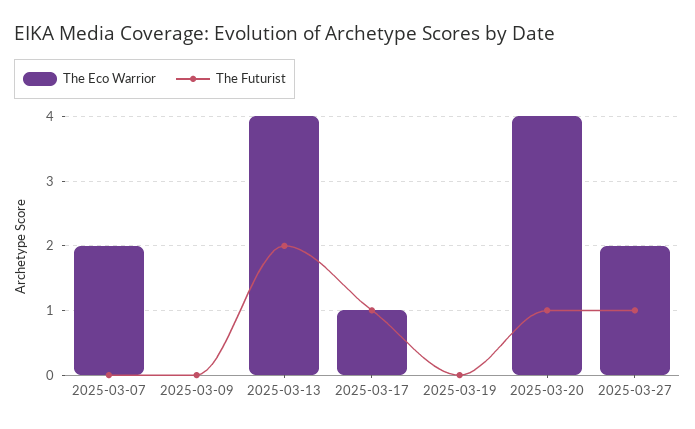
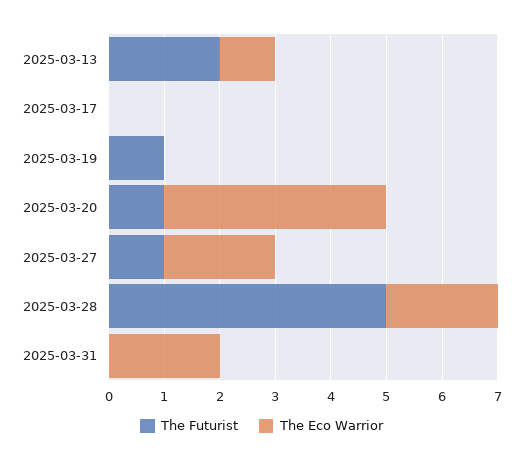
The Eco Warrior, 2025-03-07: 2 -> none
The Futurist, 2025-03-07: 0 -> none
The Eco Warrior, 2025-03-09: 0 -> none
The Futurist, 2025-03-09: 0 -> none
The Eco Warrior, 2025-03-13: 4 -> 1
The Eco Warrior, 2025-03-17: 1 -> 0
The Futurist, 2025-03-17: 1 -> 0
The Futurist, 2025-03-19: 0 -> 1
The Futurist, 2025-03-28: none -> 5
The Eco Warrior, 2025-03-28: none -> 2
The Futurist, 2025-03-31: none -> 0
The Eco Warrior, 2025-03-31: none -> 2

